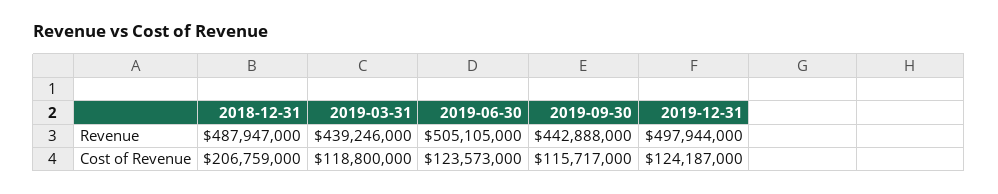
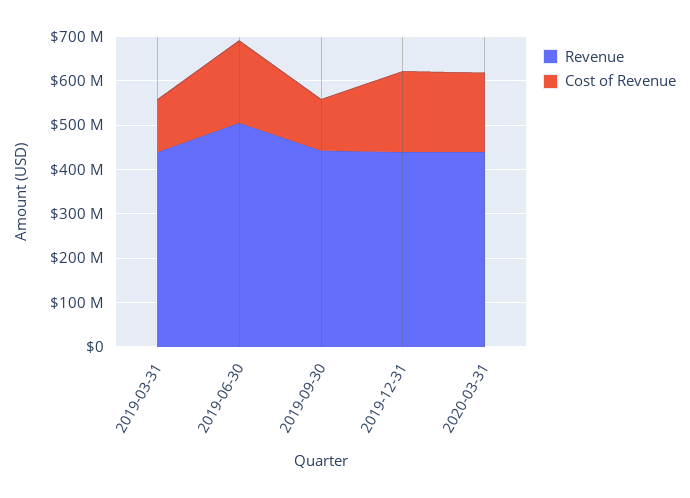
Revenue, 2018-12-31: 487947000 -> none
Revenue, 2019-12-31: 497944000 -> 440000000
Cost of Revenue, 2018-12-31: 206759000 -> none
Cost of Revenue, 2019-06-30: 123573000 -> 180000000
Cost of Revenue, 2019-12-31: 124187000 -> 180000000
Revenue, 2020-03-31: none -> 440000000
Cost of Revenue, 2020-03-31: none -> 180000000

